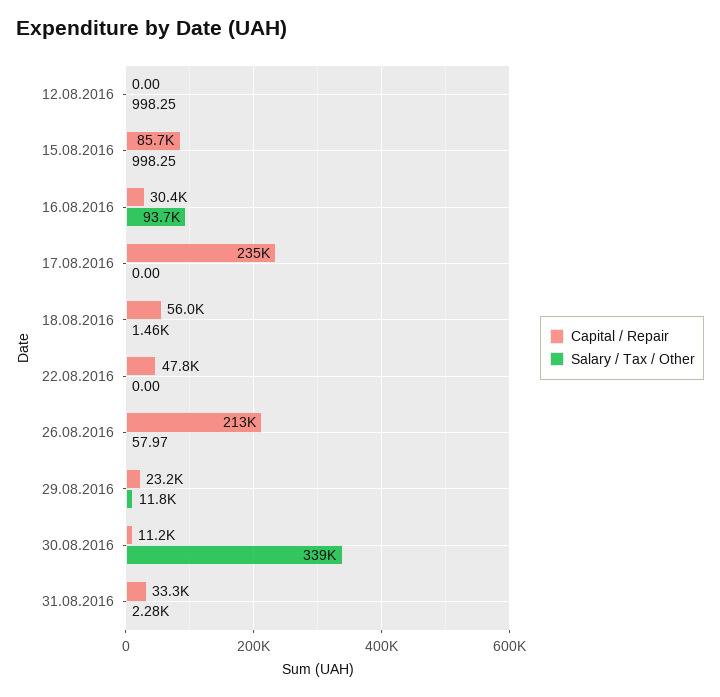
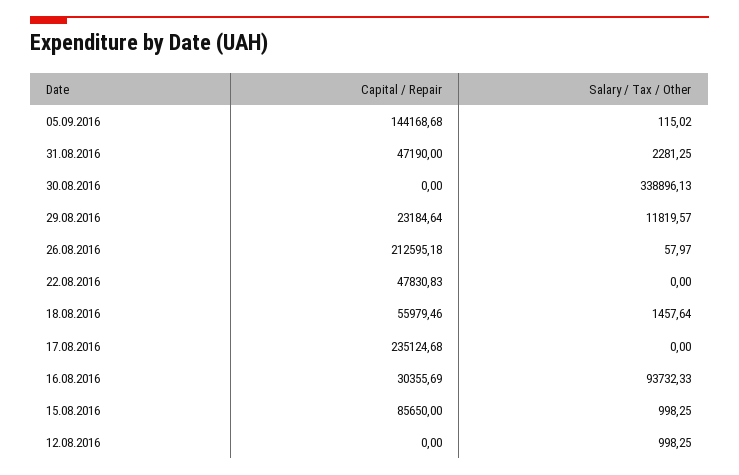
Capital / Repair, 30.08.2016: 11200 -> 0
Capital / Repair, 31.08.2016: 33300 -> 47190
Capital / Repair, 05.09.2016: none -> 144168.68
Salary / Tax / Other, 05.09.2016: none -> 115.02

